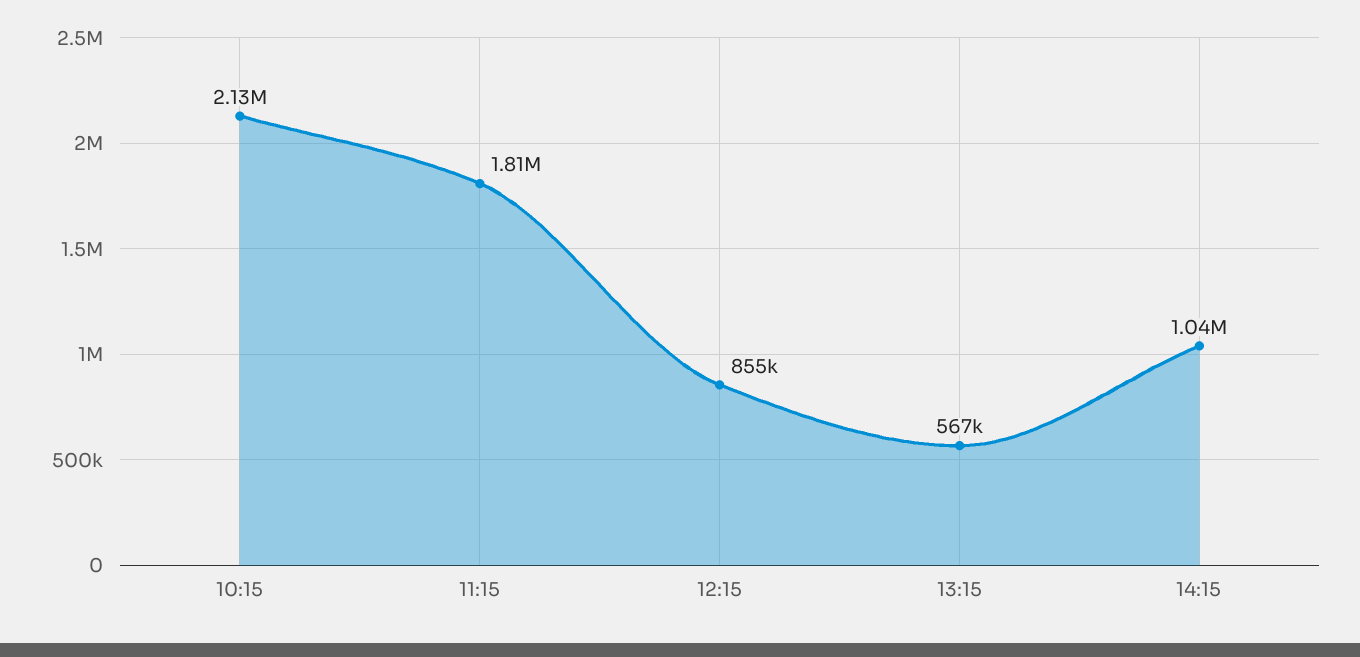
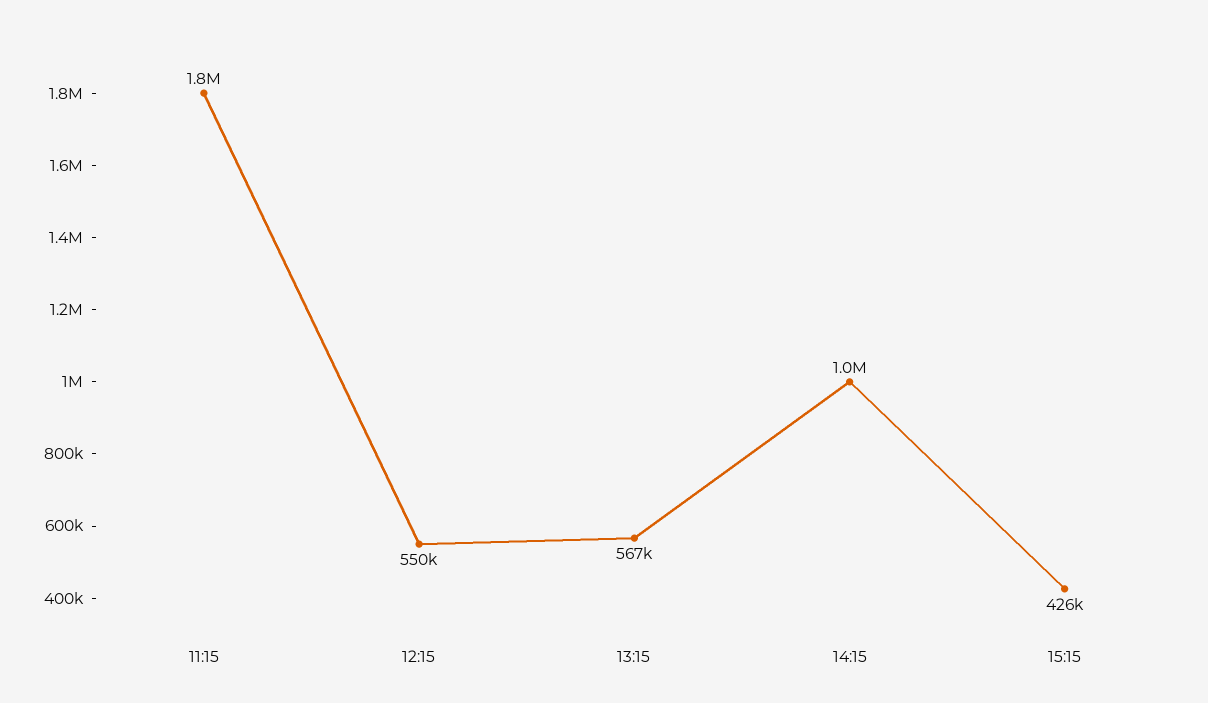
10:15: 2130000 -> none
12:15: 855000 -> 550000
15:15: none -> 426000

